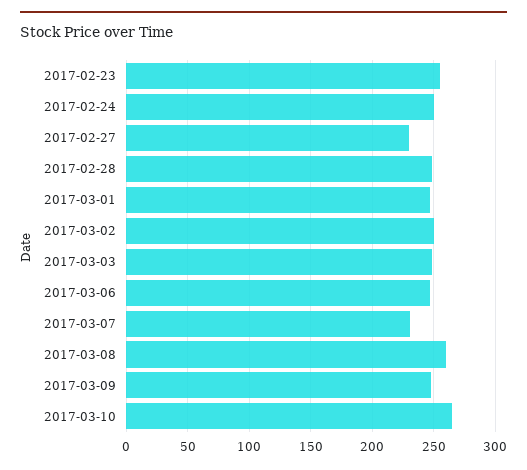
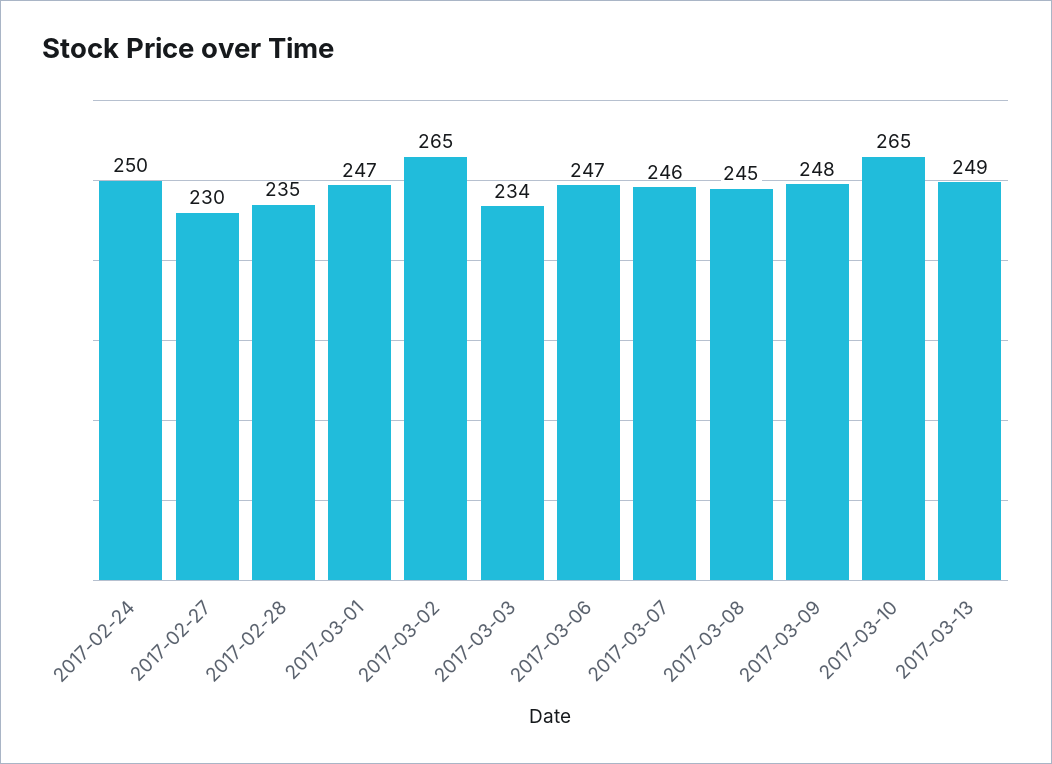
2017-02-23: 255 -> none
2017-02-28: 250 -> 235
2017-03-02: 250 -> 265
2017-03-03: 250 -> 234
2017-03-07: 230 -> 246
2017-03-08: 260 -> 245
2017-03-13: none -> 249

